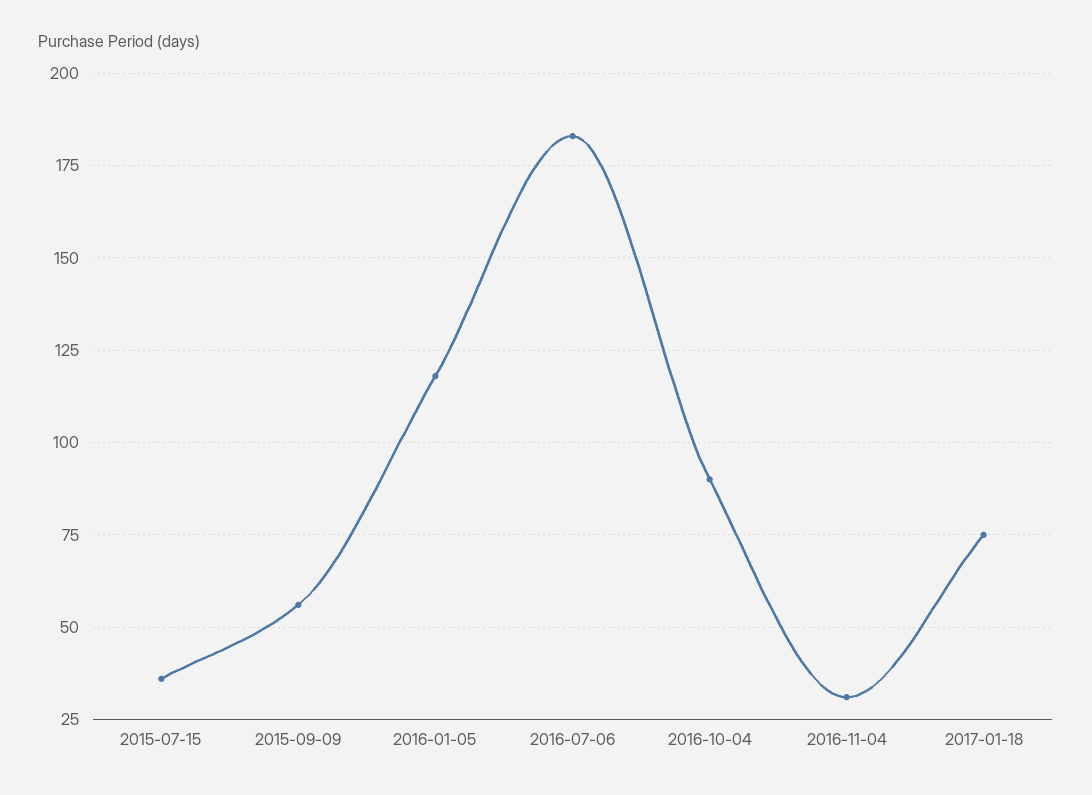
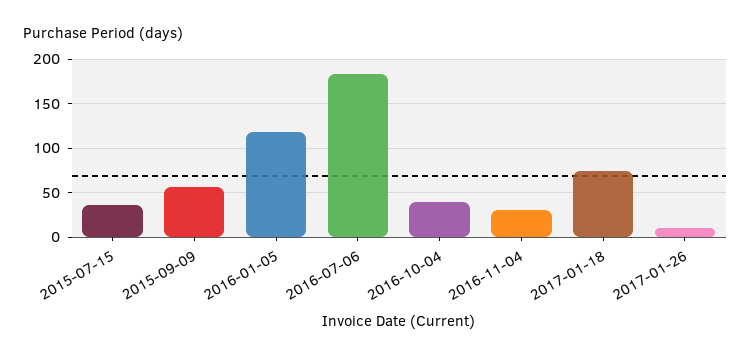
2016-10-04: 90 -> 40
2017-01-26: none -> 10

